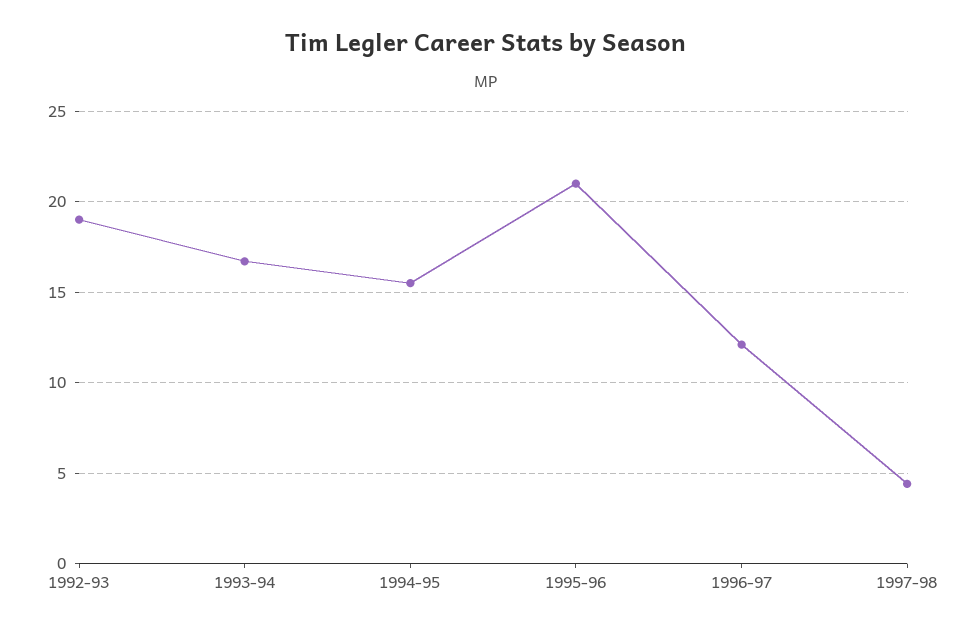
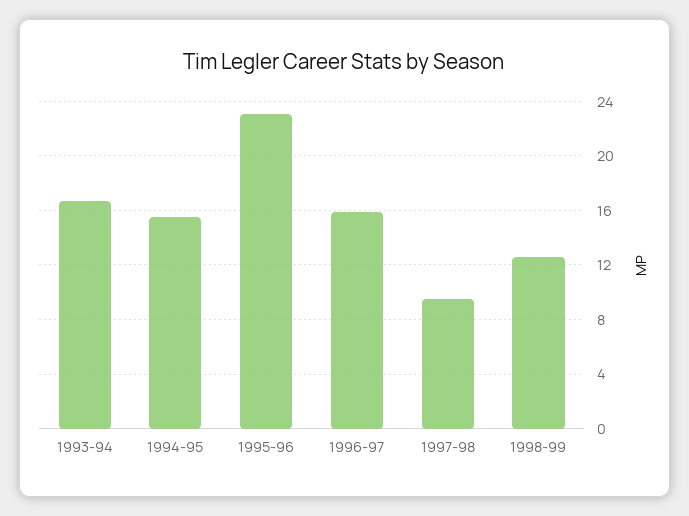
1992-93: 19 -> none
1995-96: 21 -> 23
1996-97: 12 -> 16
1997-98: 4.5 -> 9.5
1998-99: none -> 12.5

